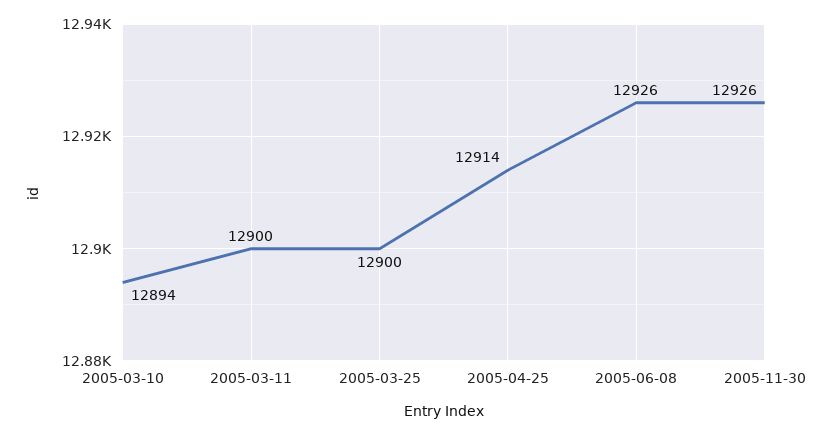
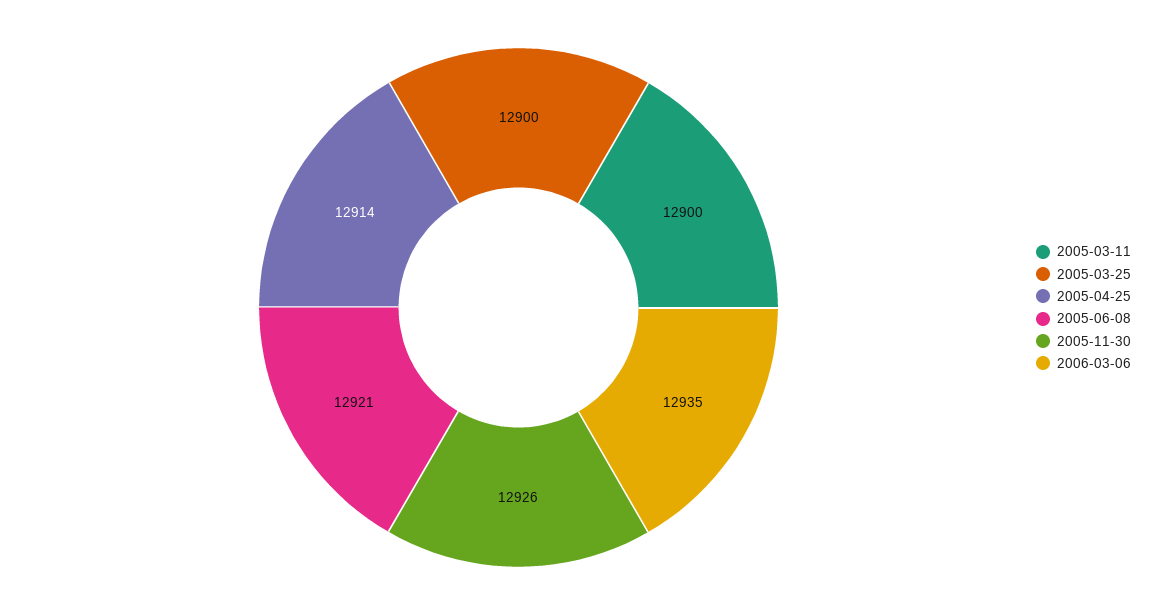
2005-03-10: 12894 -> none
2005-06-08: 12926 -> 12921
2006-03-06: none -> 12935

